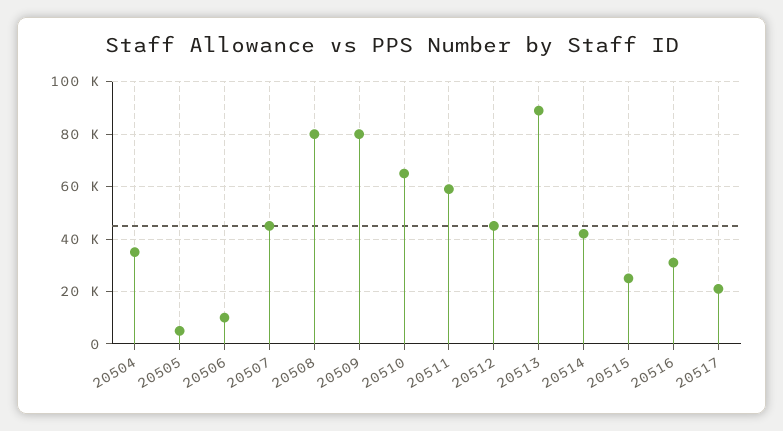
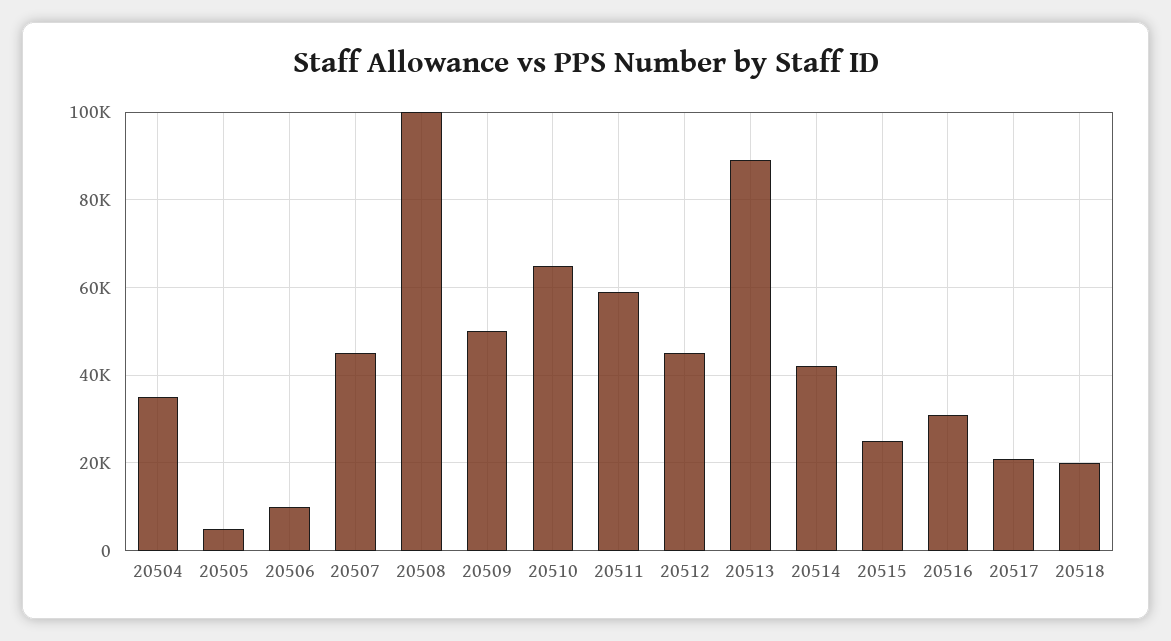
20508: 80000 -> 100000
20509: 80000 -> 50000
20518: none -> 20000

